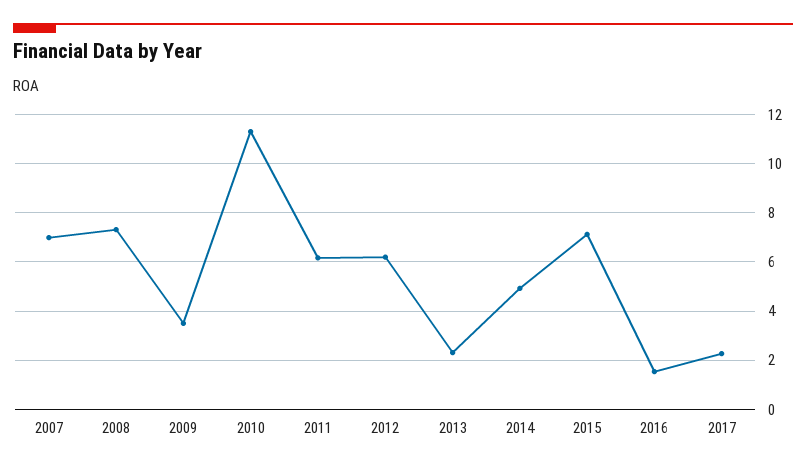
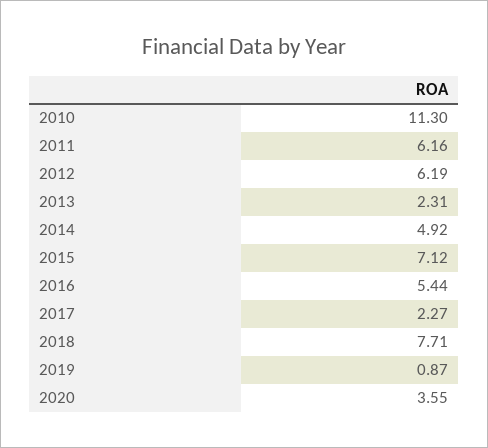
2007: 7 -> none
2008: 7.25 -> none
2009: 3.5 -> none
2016: 1.5 -> 5.44
2018: none -> 7.71
2019: none -> 0.87
2020: none -> 3.55

